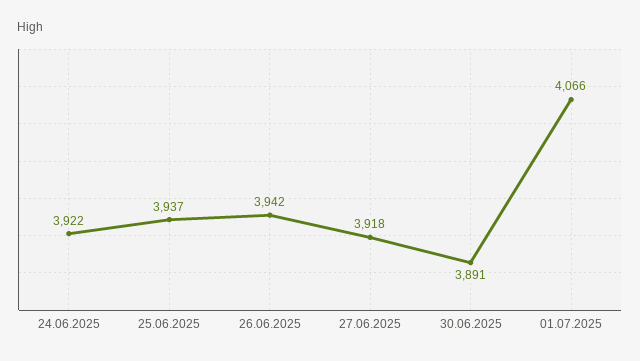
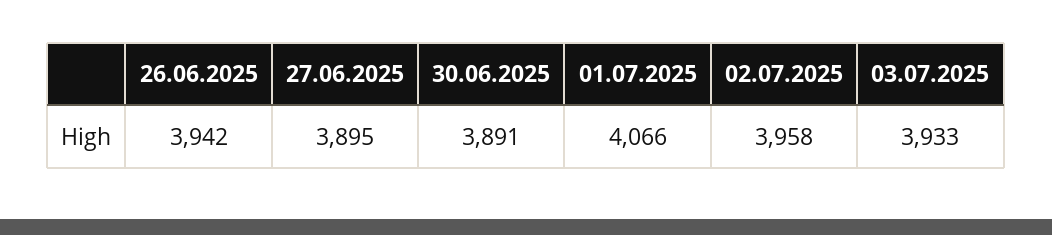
24.06.2025: 3922 -> none
25.06.2025: 3937 -> none
27.06.2025: 3918 -> 3895
02.07.2025: none -> 3958
03.07.2025: none -> 3933

